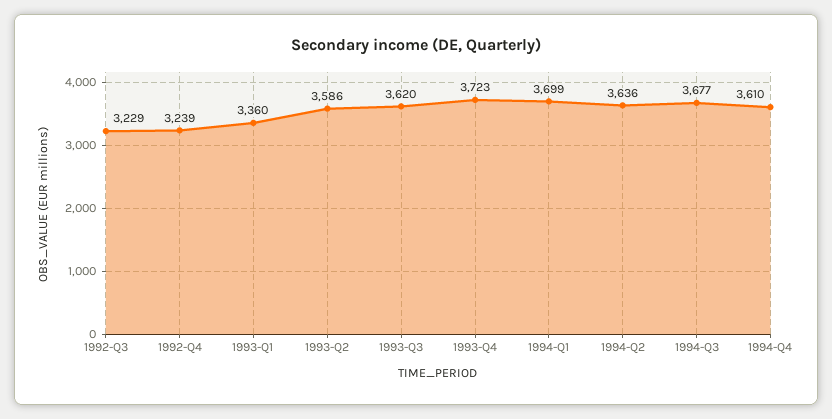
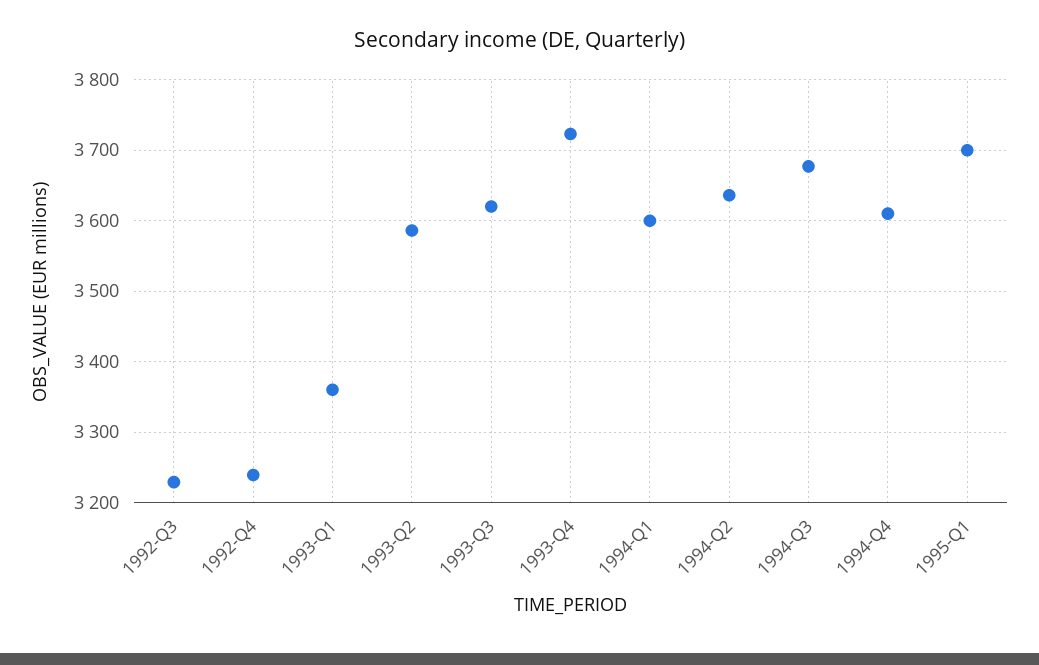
1994-Q1: 3699 -> 3600
1995-Q1: none -> 3700

